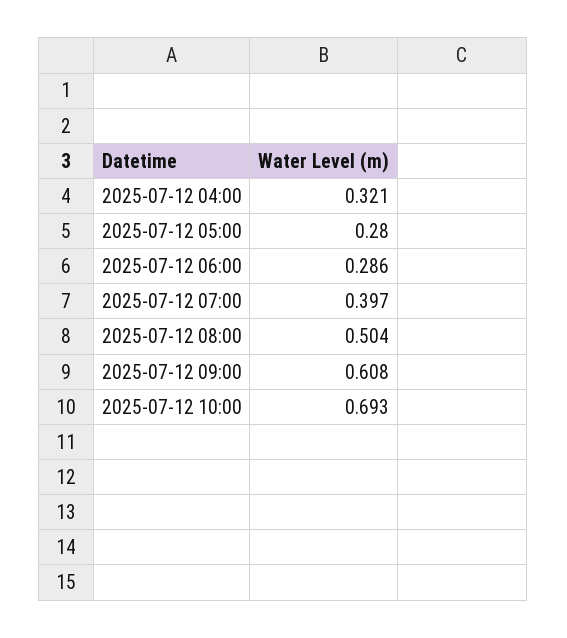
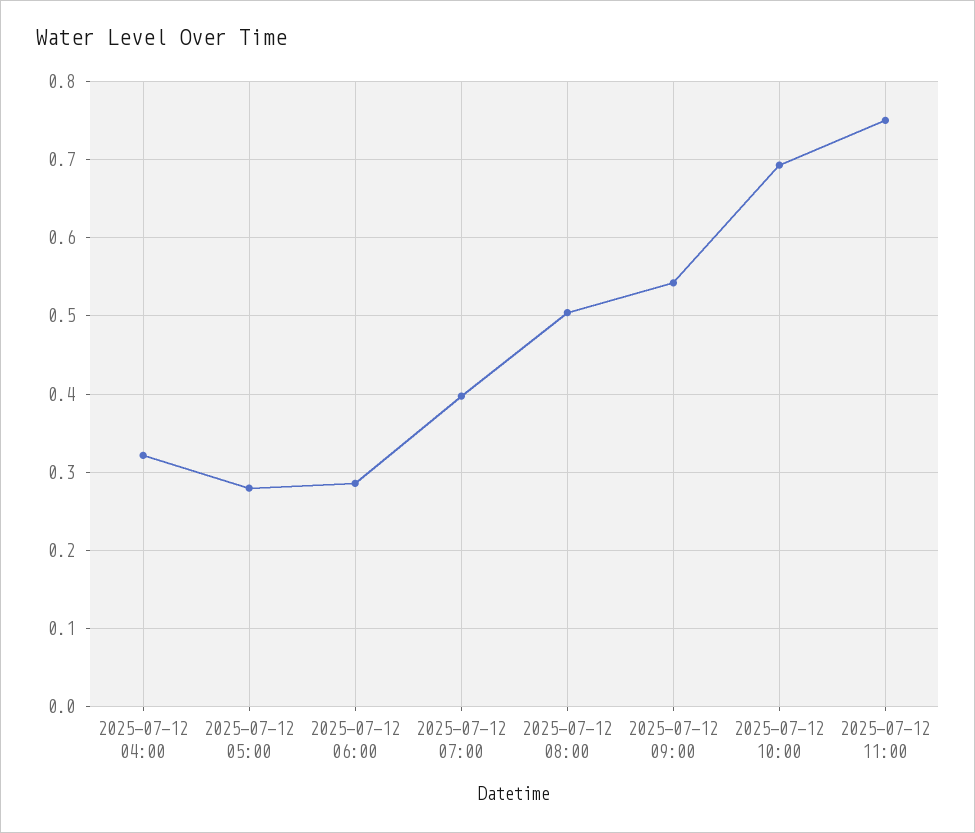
2025-07-12 09:00: 0.608 -> 0.54
2025-07-12 11:00: none -> 0.75

